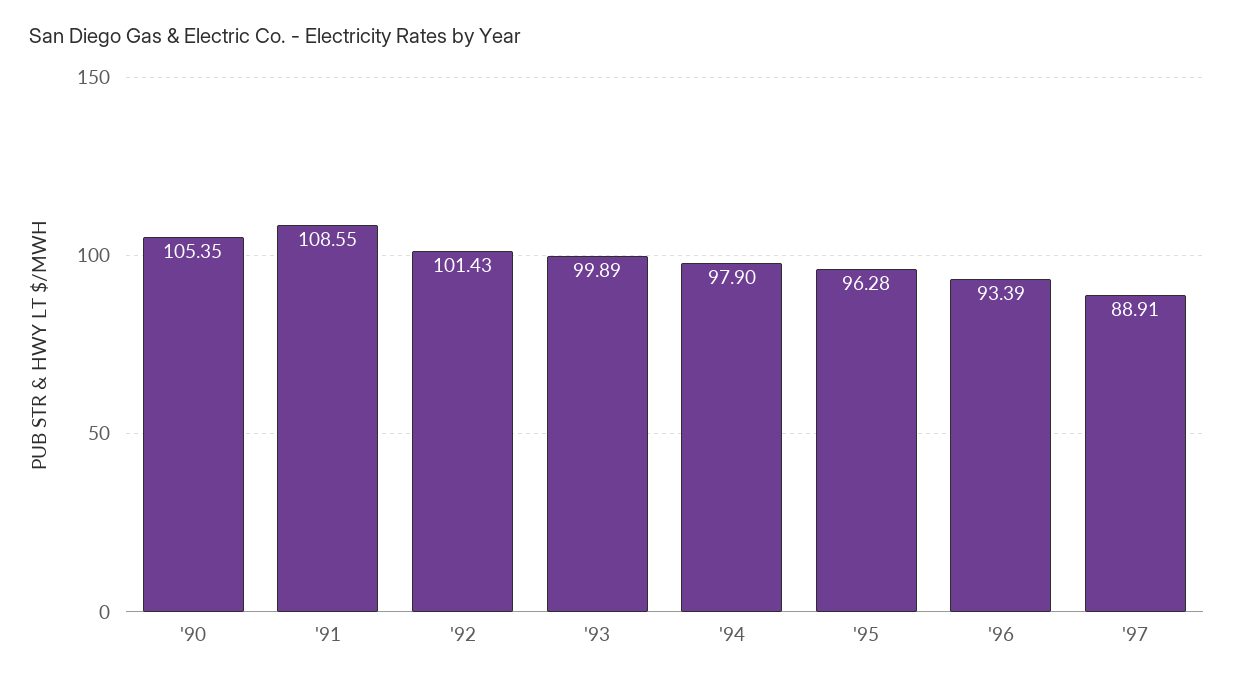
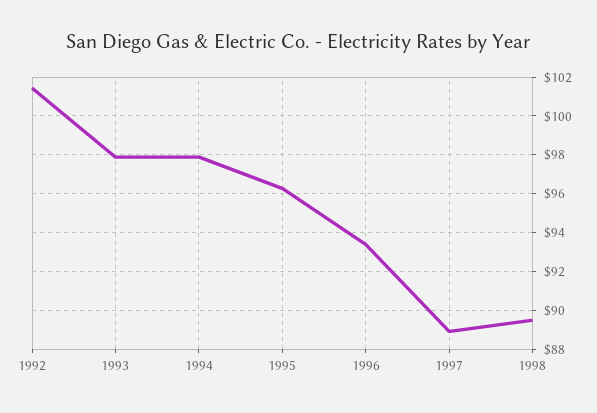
'90: 105.35 -> none
'91: 108.55 -> none
'93: 99.89 -> 98
1998: none -> 89.5

